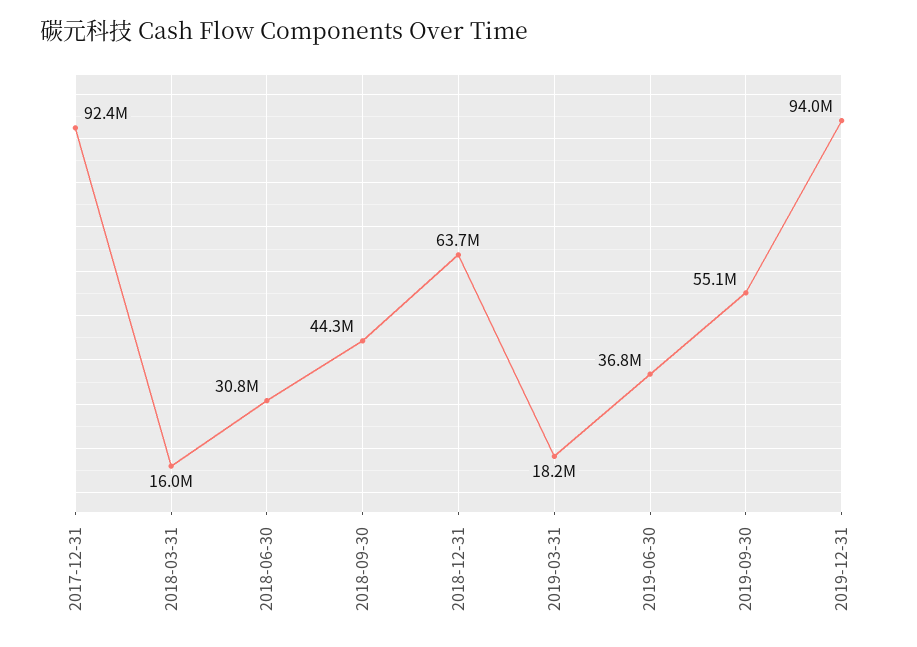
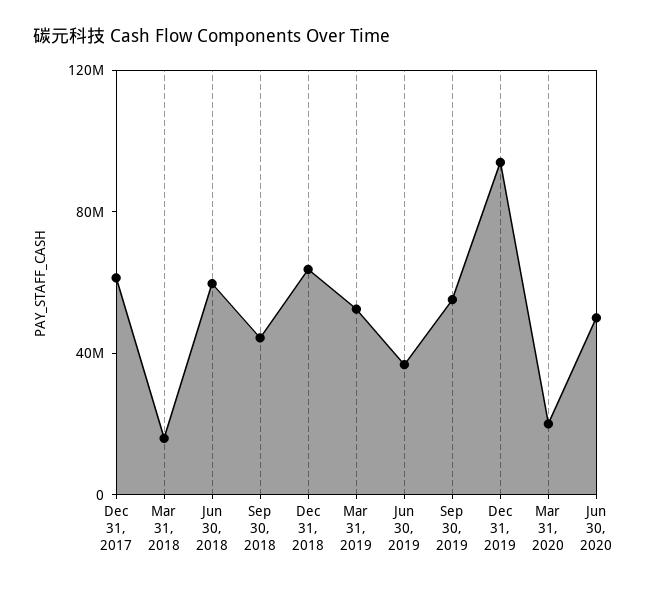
2017-12-31: 92400000 -> 60000000
2018-06-30: 30800000 -> 60000000
2019-03-31: 18200000 -> 50000000
Mar 31, 2020: none -> 20000000
Jun 30, 2020: none -> 50000000

